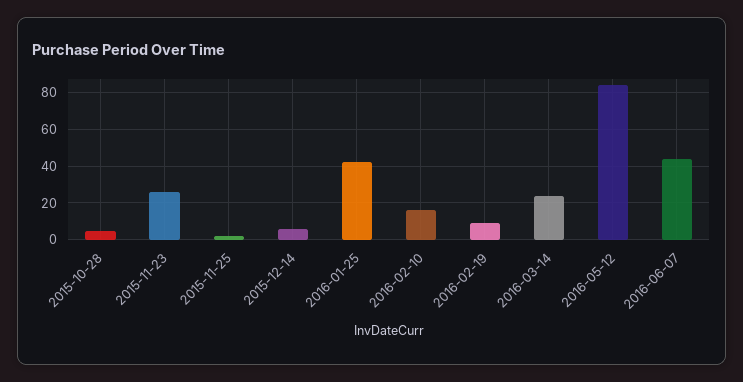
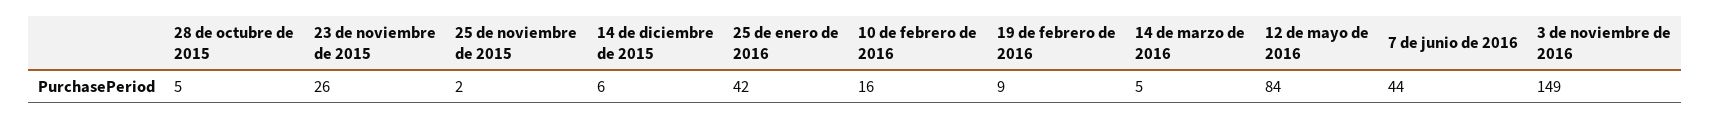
2016-03-14: 25 -> 5
3 de noviembre de 2016: none -> 149

